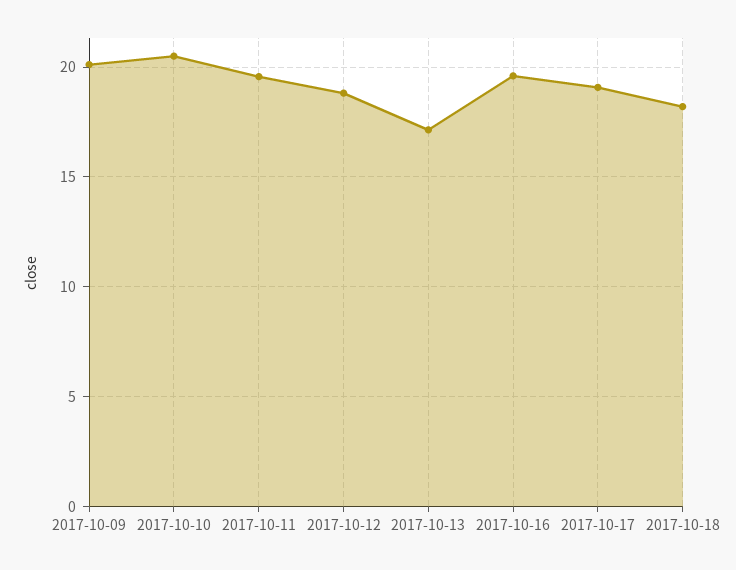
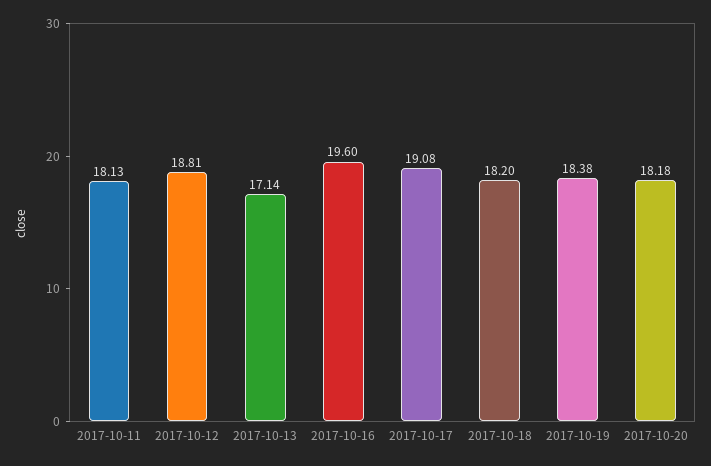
2017-10-09: 20 -> none
2017-10-10: 20.5 -> none
2017-10-11: 19.5 -> 18.13
2017-10-19: none -> 18.38
2017-10-20: none -> 18.18

